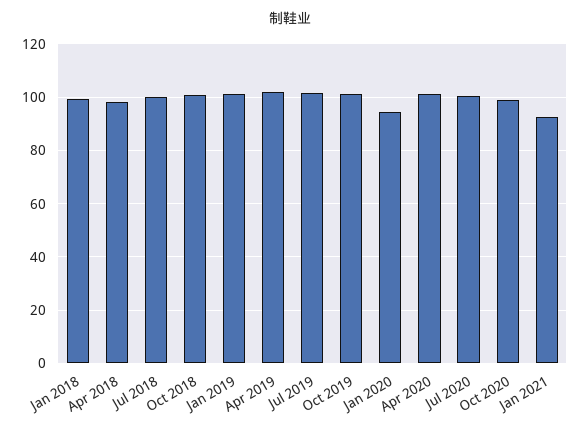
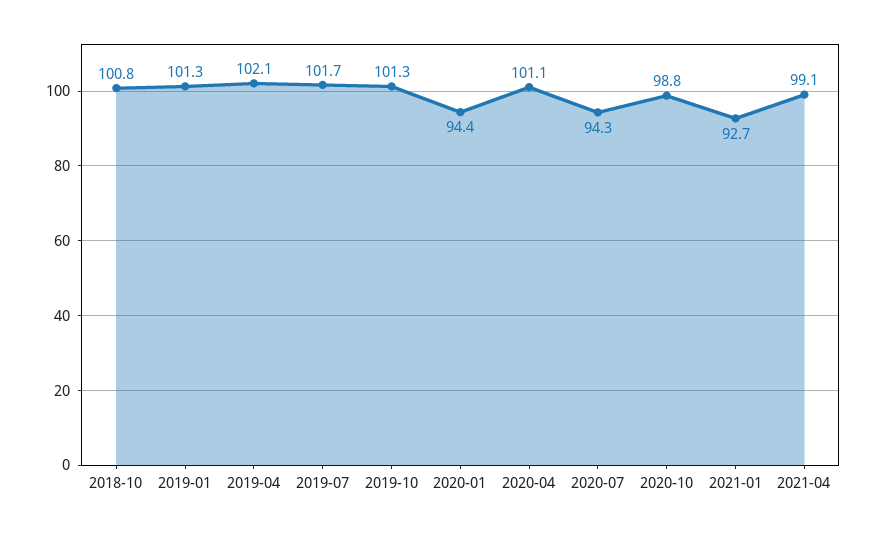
Jan 2018: 100 -> none
Apr 2018: 97.5 -> none
Jul 2018: 100 -> none
Jul 2020: 100 -> 94.3
2021-04: none -> 99.1

